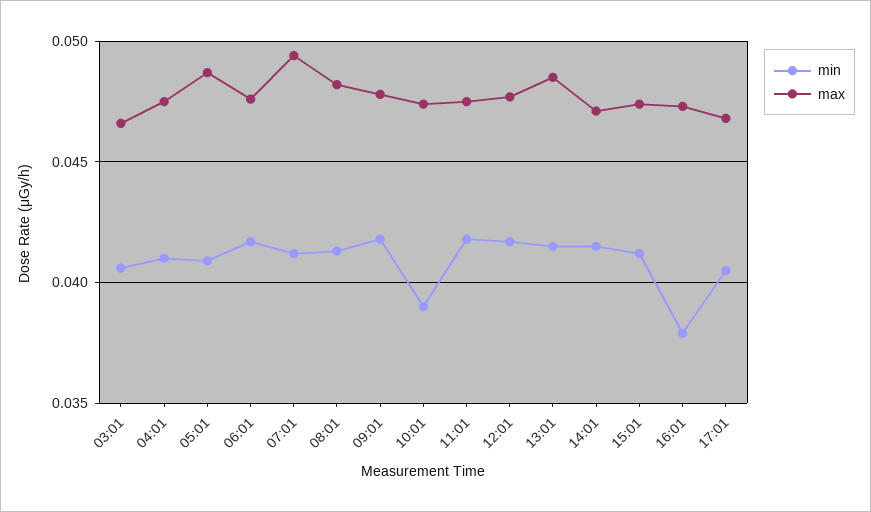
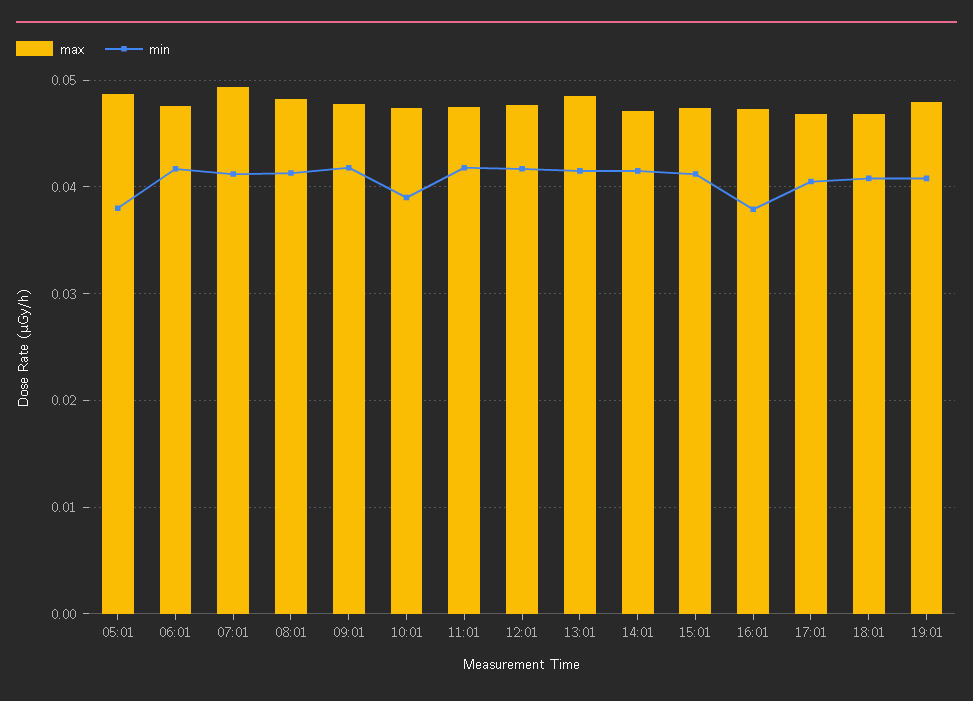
min, 03:01: 0.0405 -> none
max, 03:01: 0.0465 -> none
min, 04:01: 0.041 -> none
max, 04:01: 0.0475 -> none
min, 05:01: 0.041 -> 0.038
max, 18:01: none -> 0.047
min, 18:01: none -> 0.041
max, 19:01: none -> 0.048
min, 19:01: none -> 0.041

